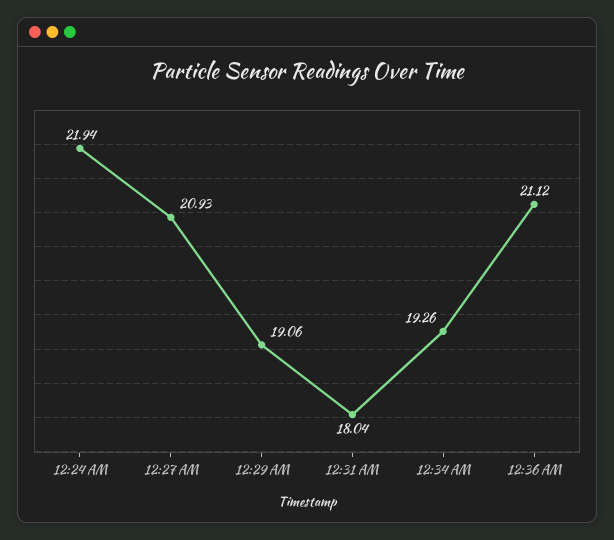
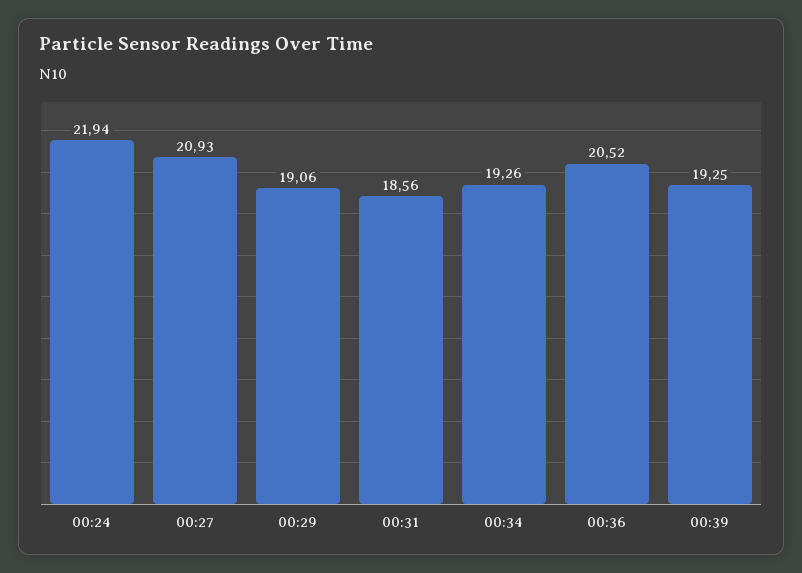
12:31 AM: 18.04 -> 18.56
12:36 AM: 21.12 -> 20.52
00:39: none -> 19.25

